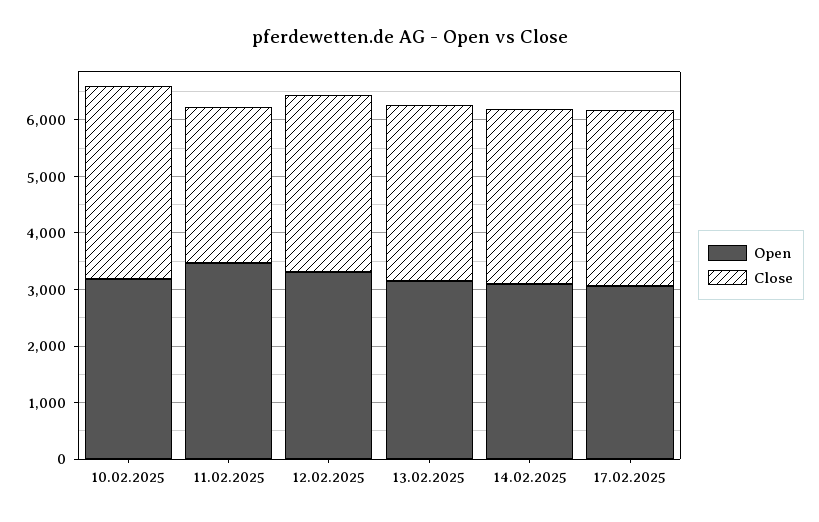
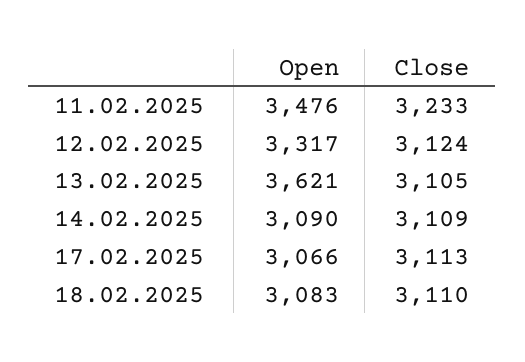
Open, 10.02.2025: 3200 -> none
Close, 10.02.2025: 3400 -> none
Close, 11.02.2025: 2800 -> 3233
Open, 13.02.2025: 3200 -> 3621
Open, 18.02.2025: none -> 3083
Close, 18.02.2025: none -> 3110

